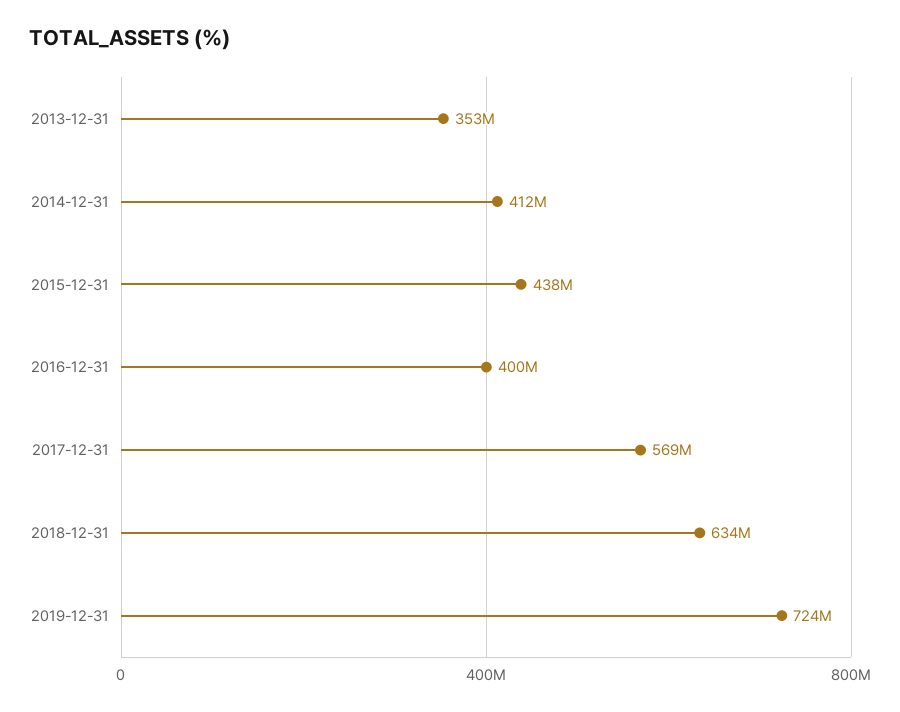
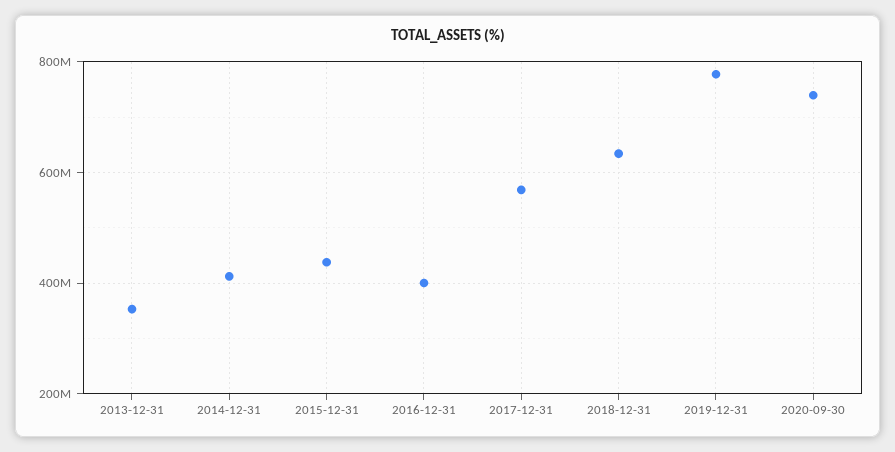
2019-12-31: 724000000 -> 780000000
2020-09-30: none -> 740000000

